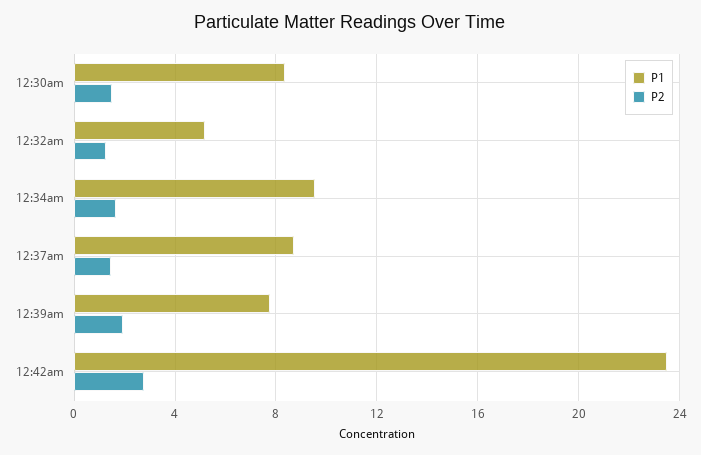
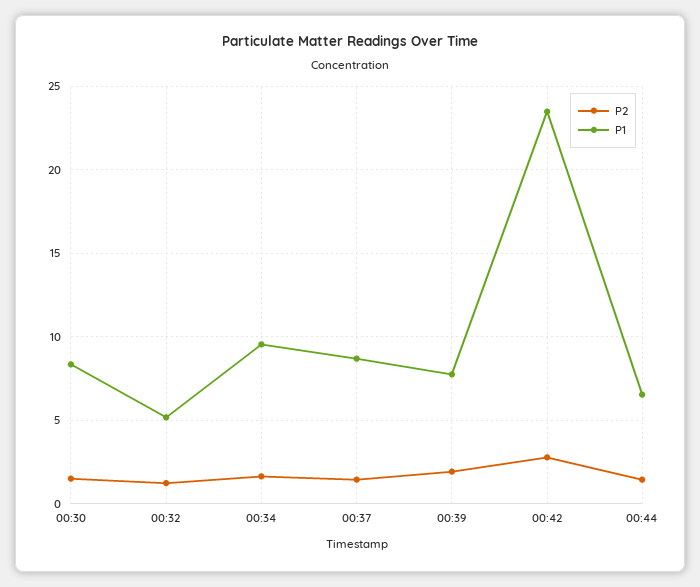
P2, 00:44: none -> 1.5
P1, 00:44: none -> 6.5

